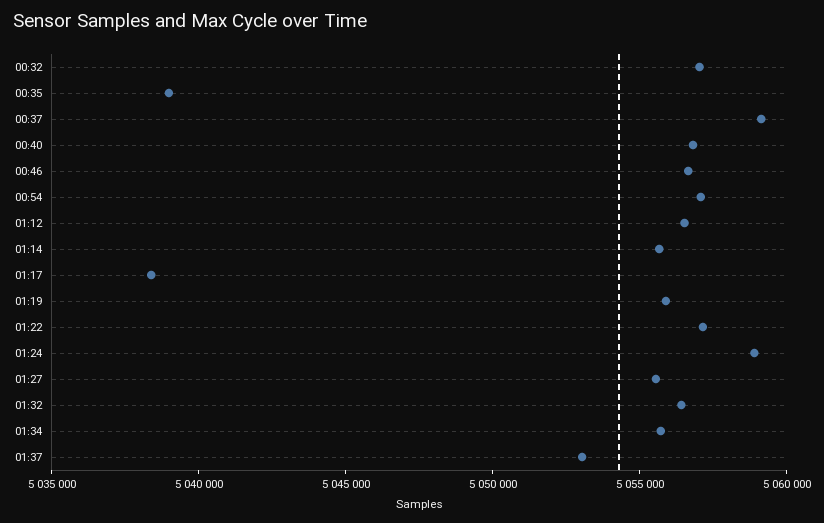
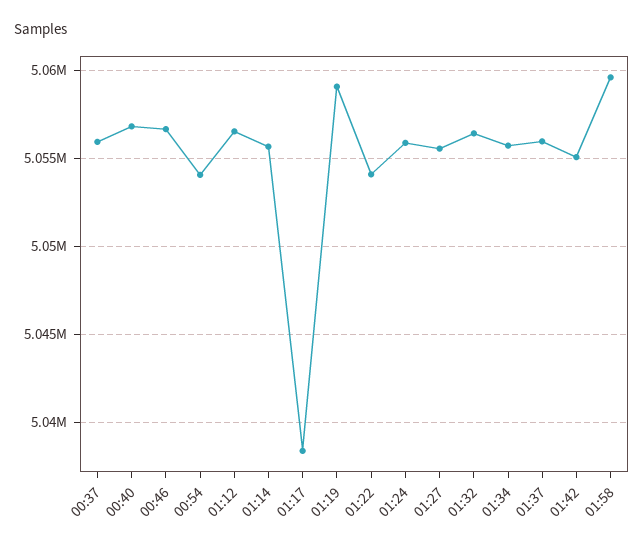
00:32: 5057000 -> none
00:35: 5039000 -> none
00:37: 5059000 -> 5056000
00:54: 5057000 -> 5054000
01:19: 5056000 -> 5059000
01:22: 5057000 -> 5054000
01:24: 5059000 -> 5056000
01:37: 5053000 -> 5056000
01:42: none -> 5055000
01:58: none -> 5059500

